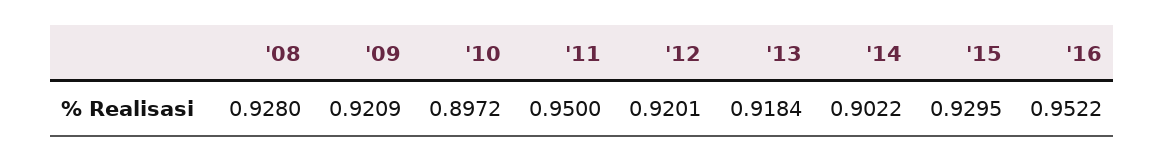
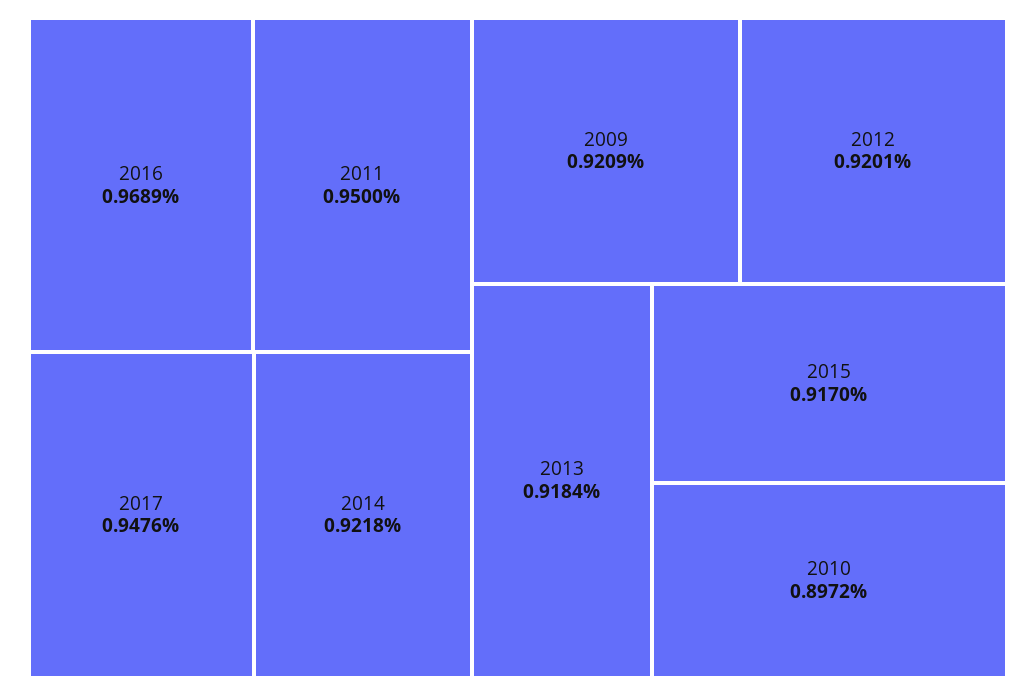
'08: 0.928 -> none
'14: 0.9022 -> 0.9218
'15: 0.9295 -> 0.917
'16: 0.9522 -> 0.9689
2017: none -> 0.9476

